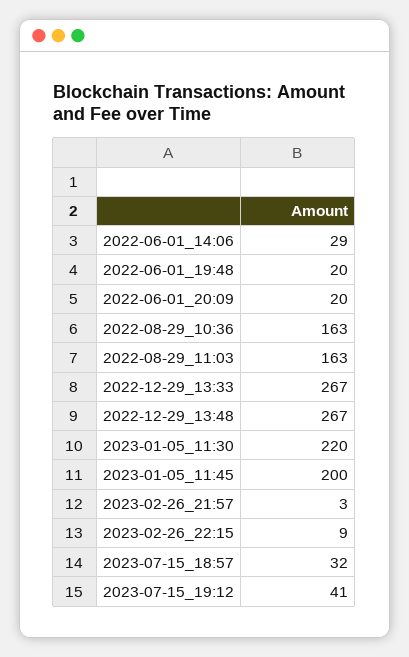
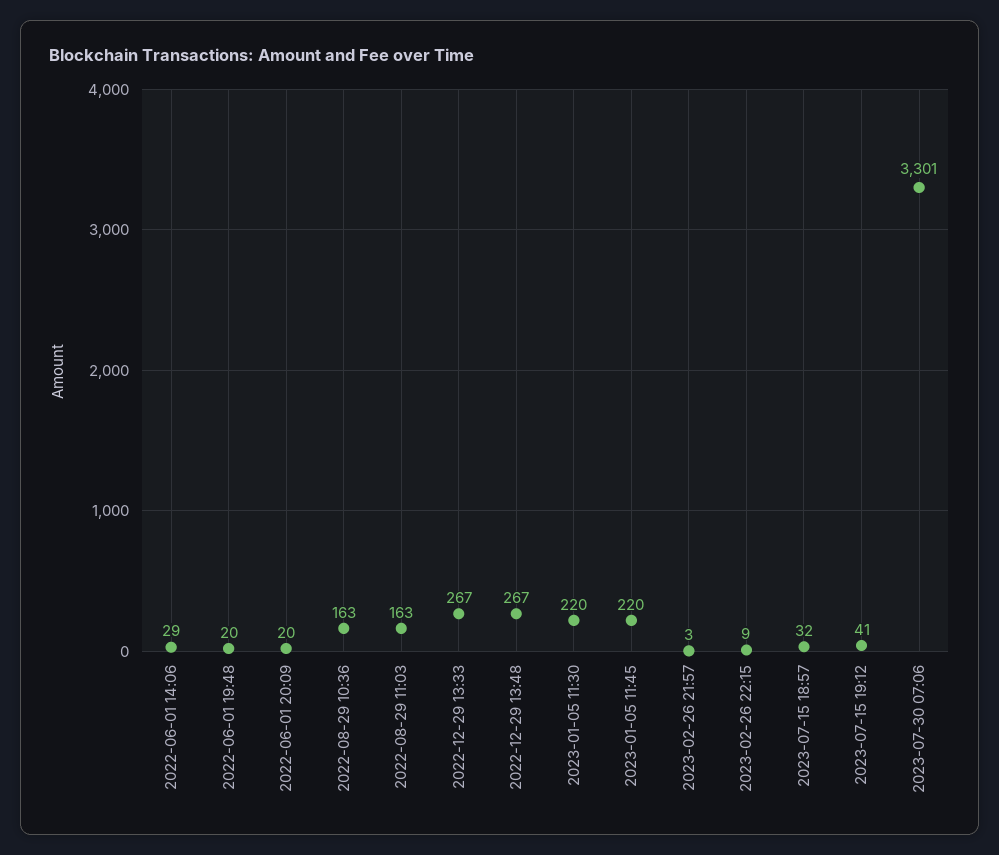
2023-01-05_11:45: 200 -> 220
2023-07-30 07:06: none -> 3301

